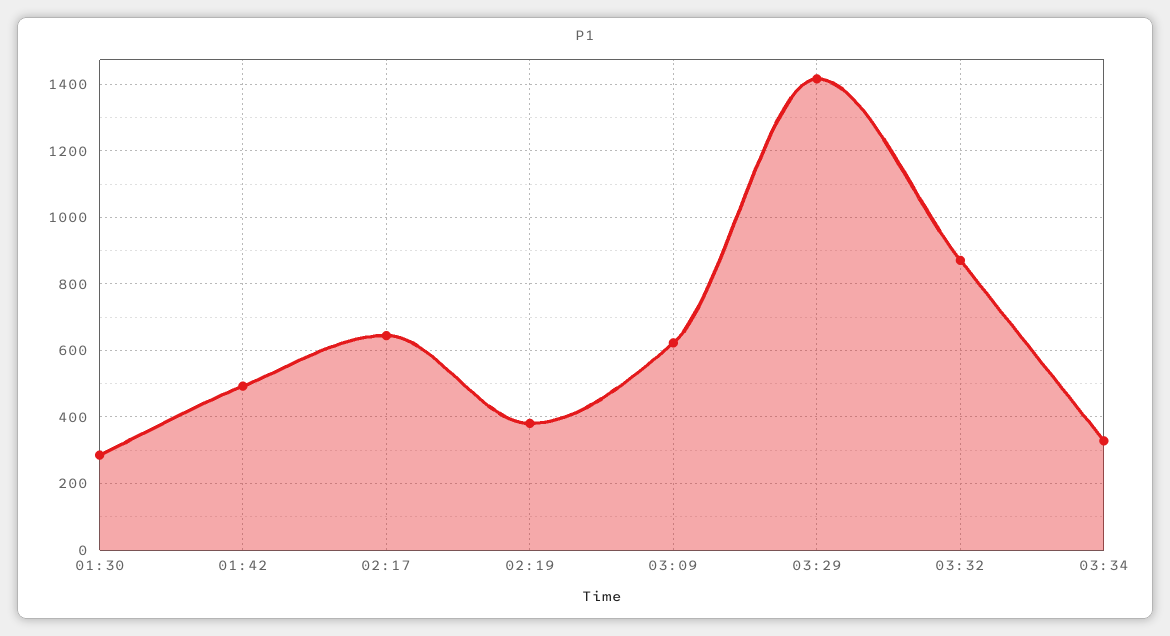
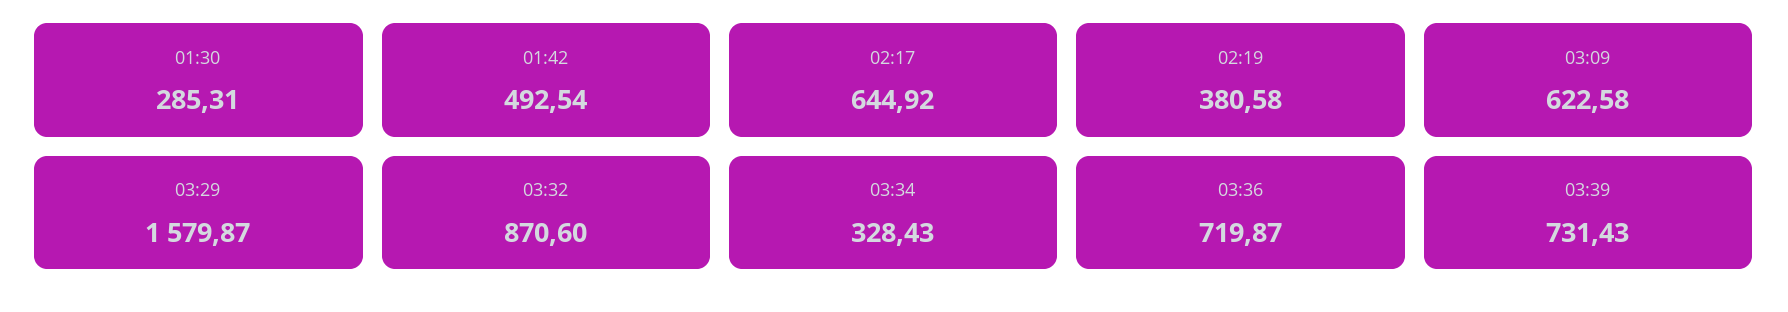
03:29: 1420 -> 1579.87
03:36: none -> 719.87
03:39: none -> 731.43

